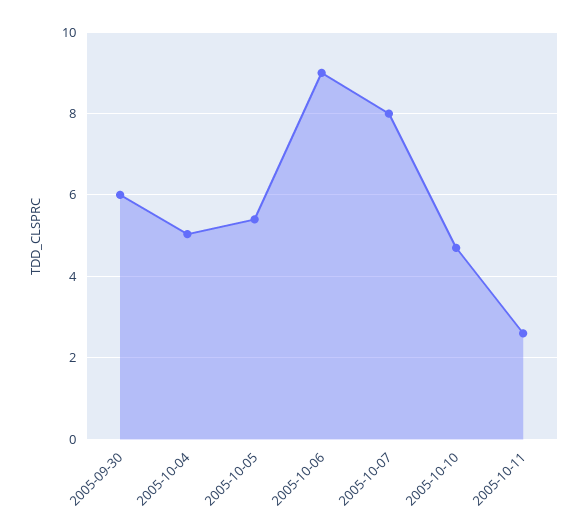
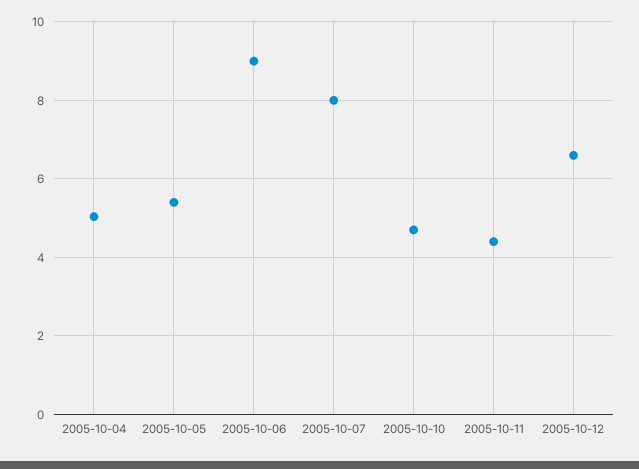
2005-09-30: 6 -> none
2005-10-11: 2.6 -> 4.4
2005-10-12: none -> 6.6

